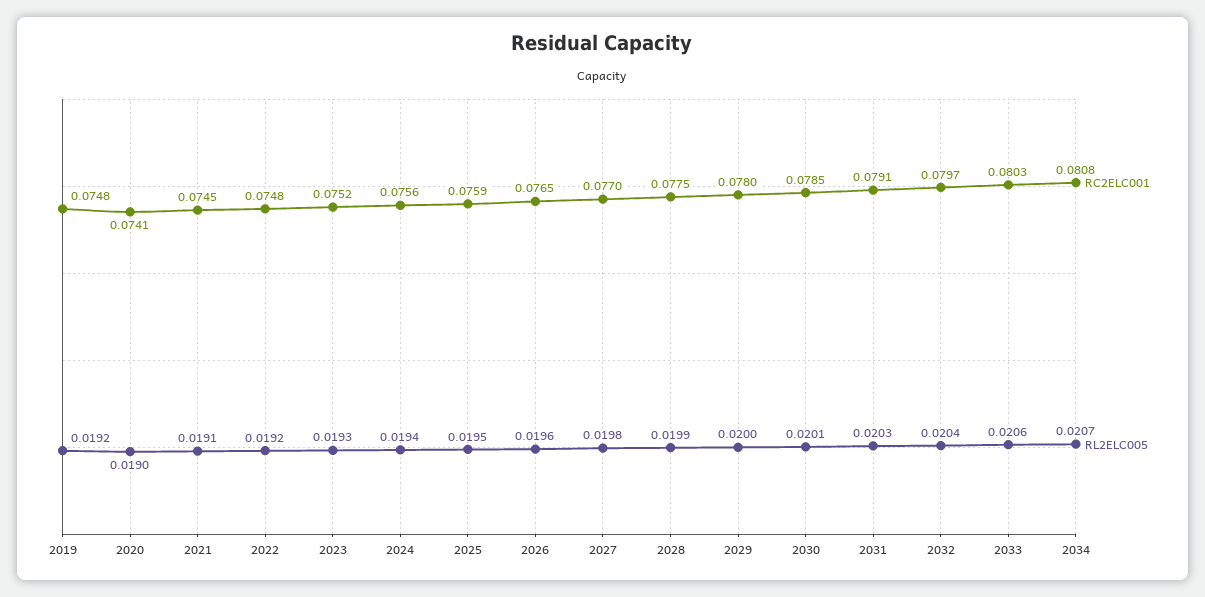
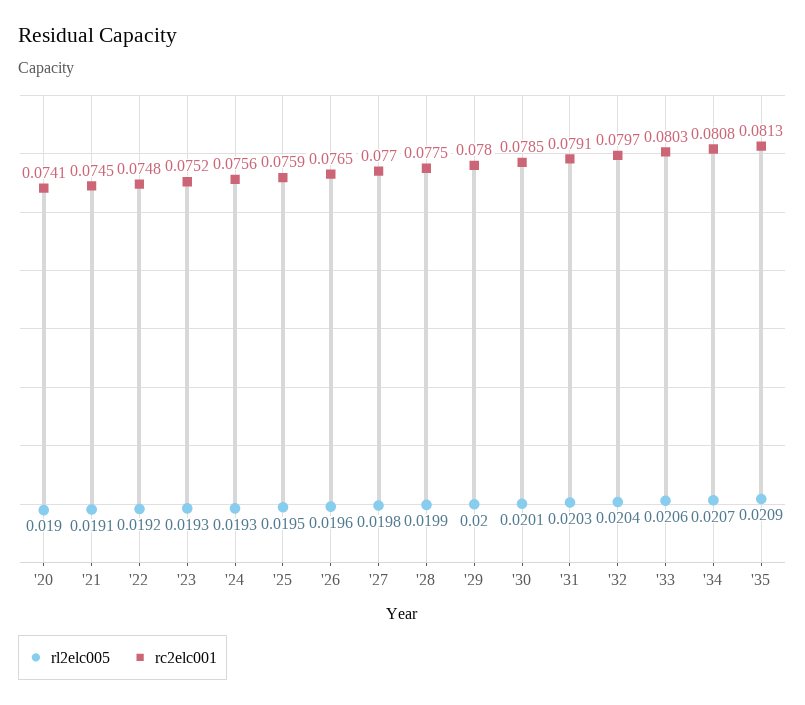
RC2ELC001, 2019: 0.0748 -> none
RL2ELC005, 2019: 0.0192 -> none
RL2ELC005, 2024: 0.0194 -> 0.0193
RL2ELC005, '35: none -> 0.0209
RC2ELC001, '35: none -> 0.0813

